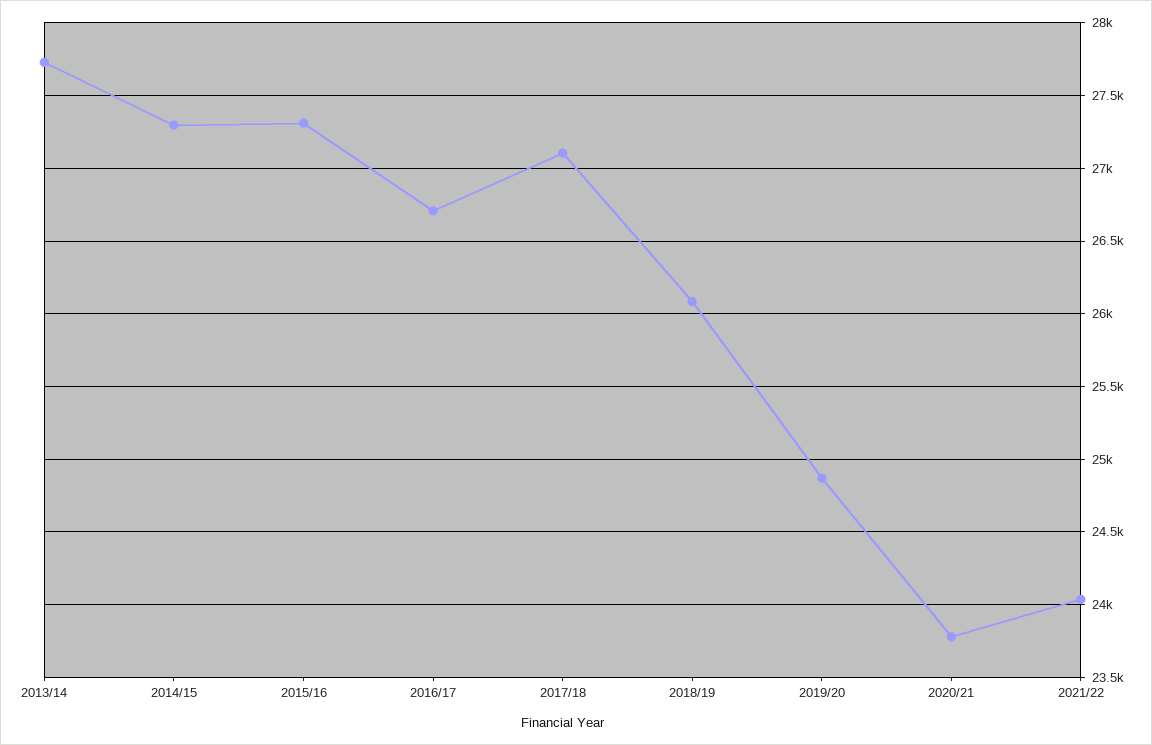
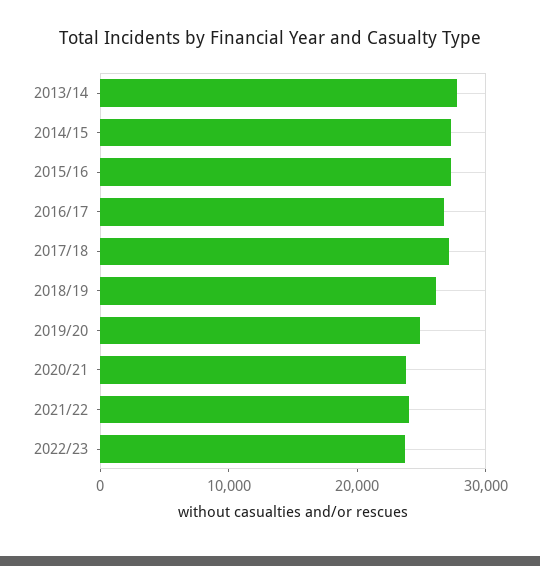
2022/23: none -> 24000

